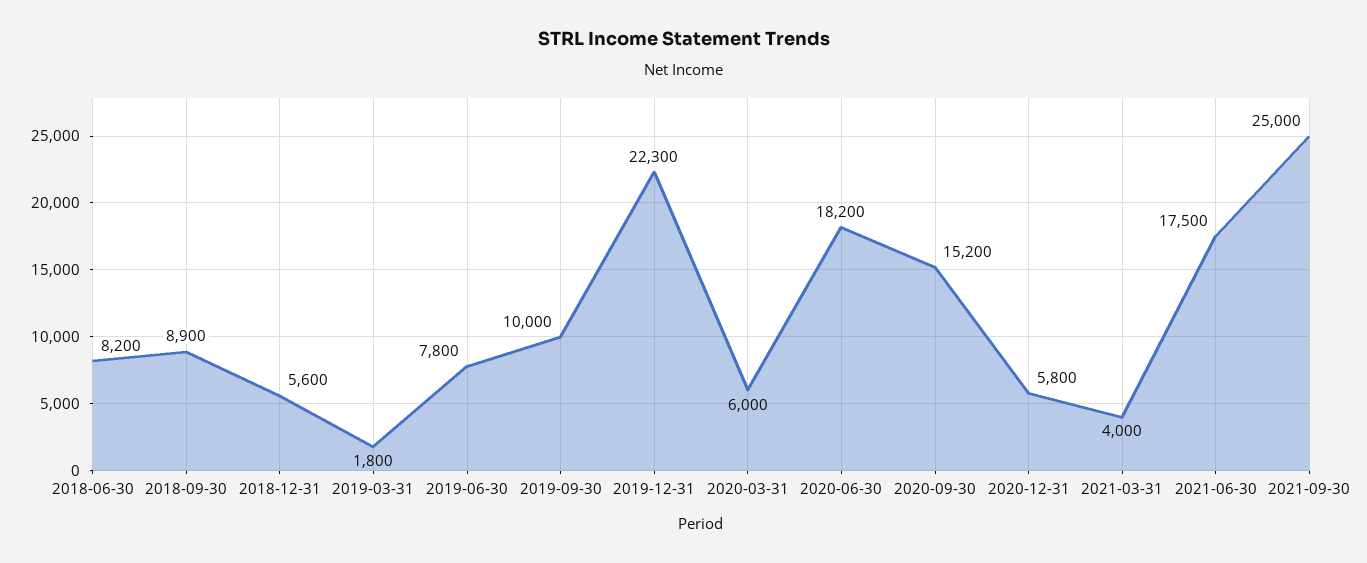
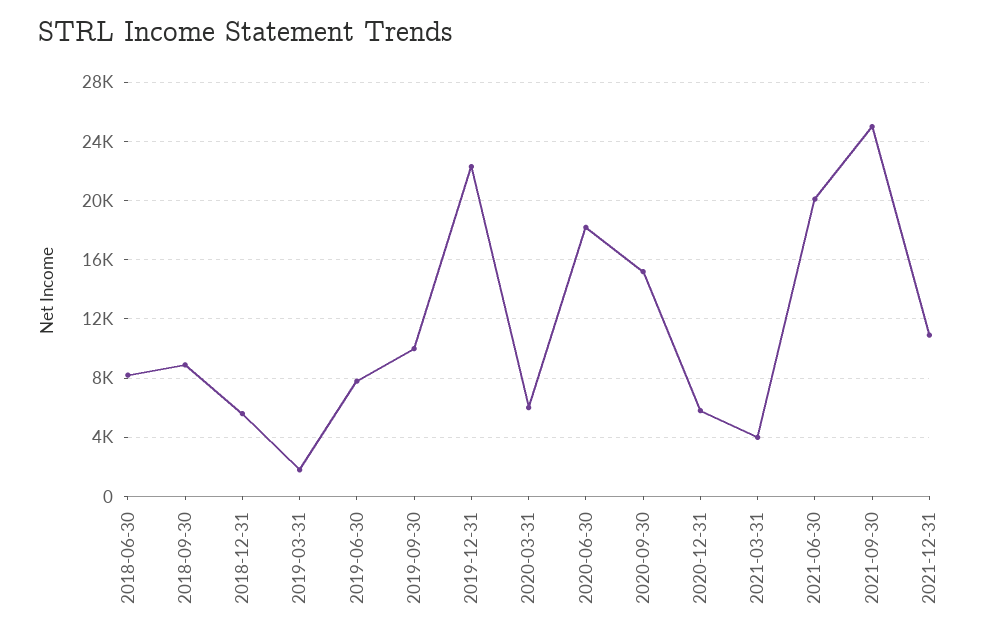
2021-06-30: 17500 -> 20000
2021-12-31: none -> 11000

